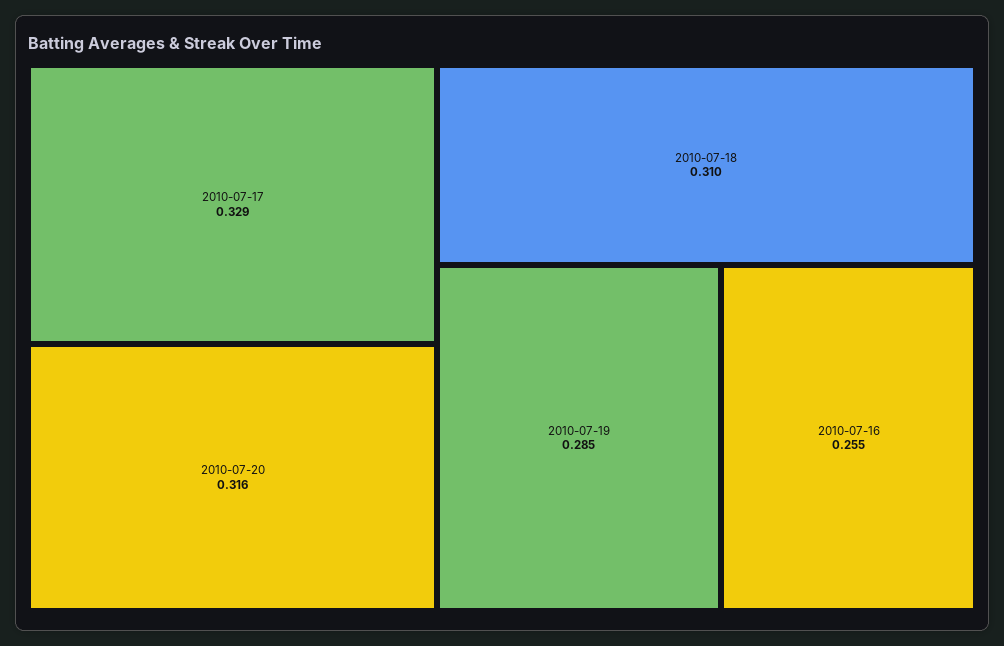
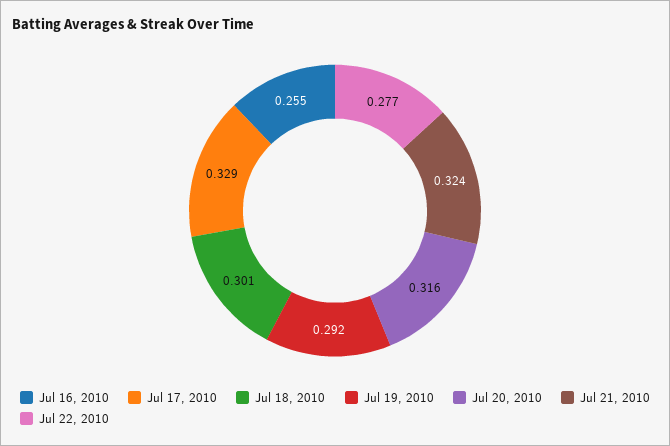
2010-07-18: 0.31 -> 0.301
2010-07-19: 0.285 -> 0.292
Jul 21, 2010: none -> 0.324
Jul 22, 2010: none -> 0.277

